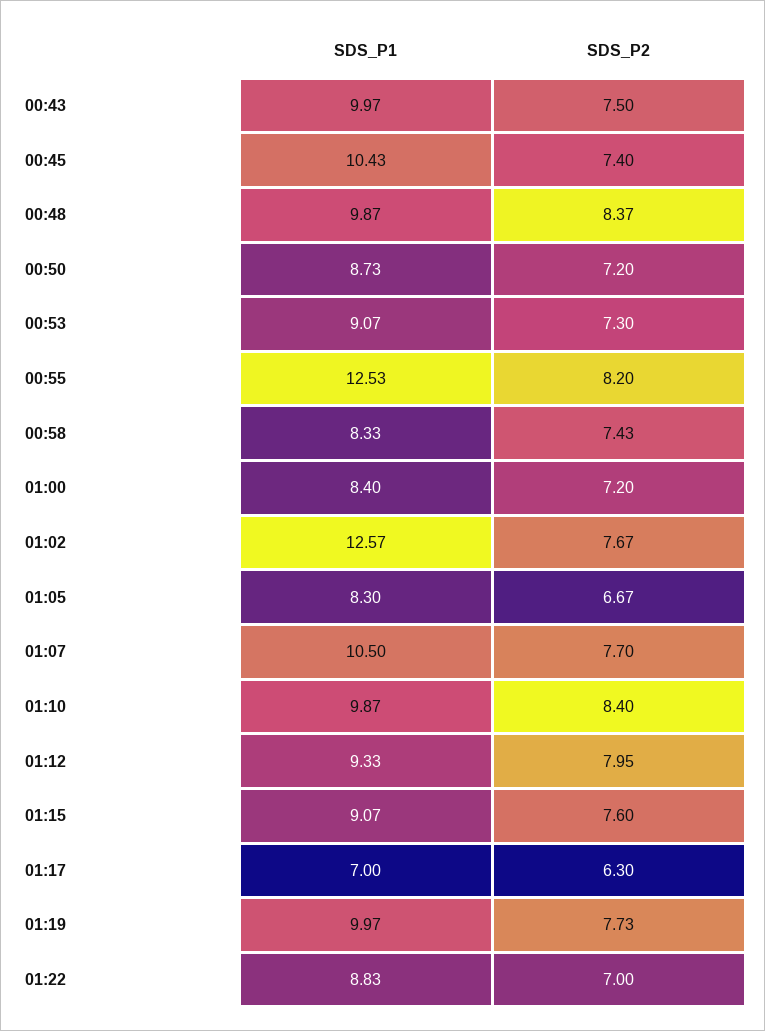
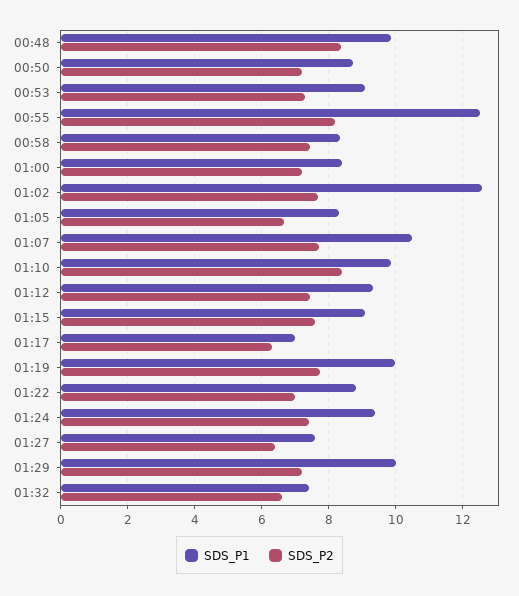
SDS_P1, 00:43: 9.97 -> none
SDS_P2, 00:43: 7.5 -> none
SDS_P1, 00:45: 10.43 -> none
SDS_P2, 00:45: 7.4 -> none
SDS_P2, 01:12: 7.95 -> 7.4
SDS_P1, 01:24: none -> 9.4
SDS_P2, 01:24: none -> 7.4
SDS_P1, 01:27: none -> 7.6
SDS_P2, 01:27: none -> 6.4
SDS_P1, 01:29: none -> 10
SDS_P2, 01:29: none -> 7.2
SDS_P1, 01:32: none -> 7.4
SDS_P2, 01:32: none -> 6.6

